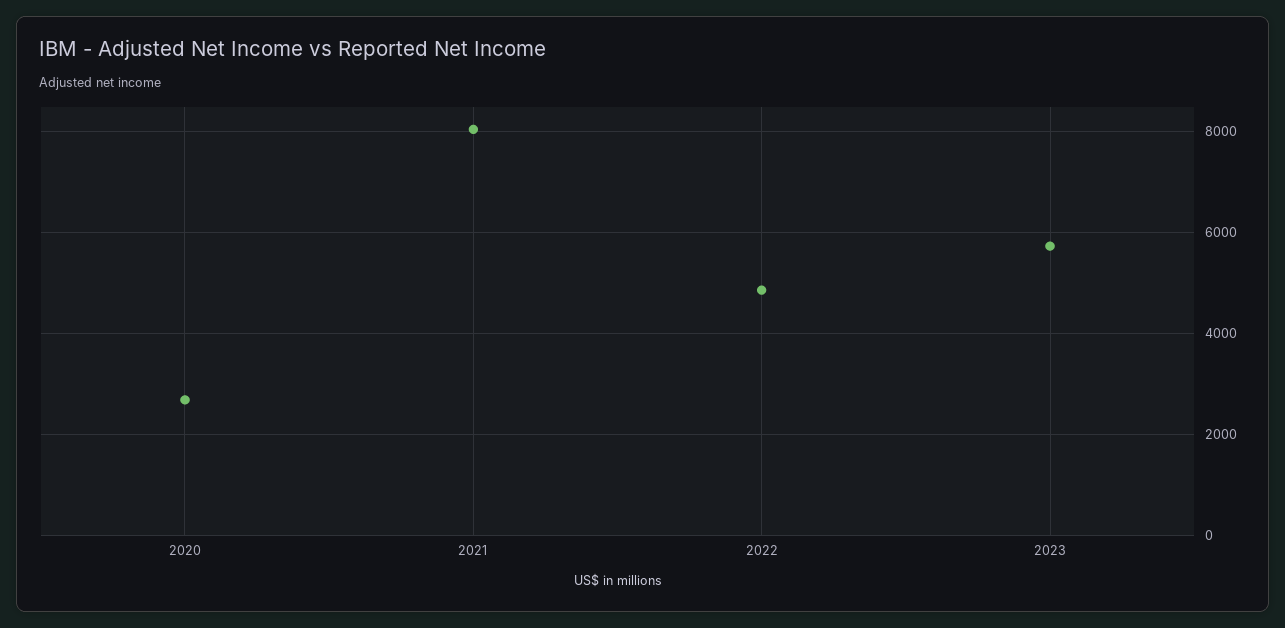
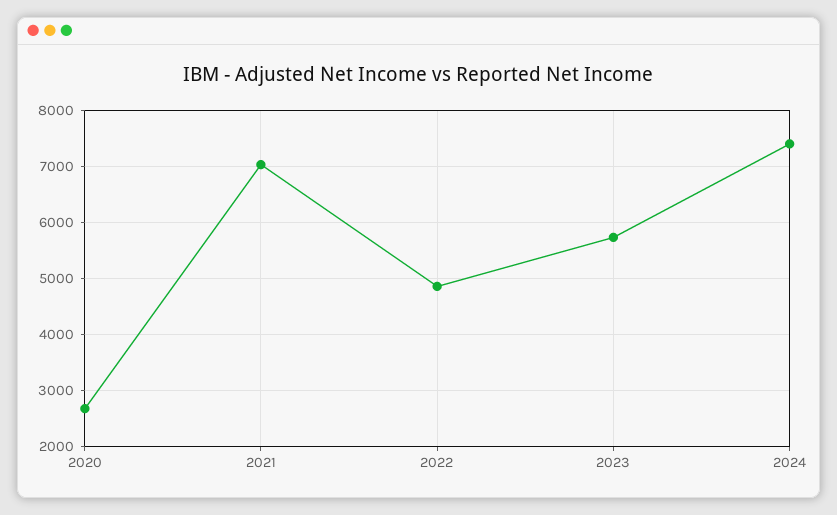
2021: 8000 -> 7000
2024: none -> 7400

